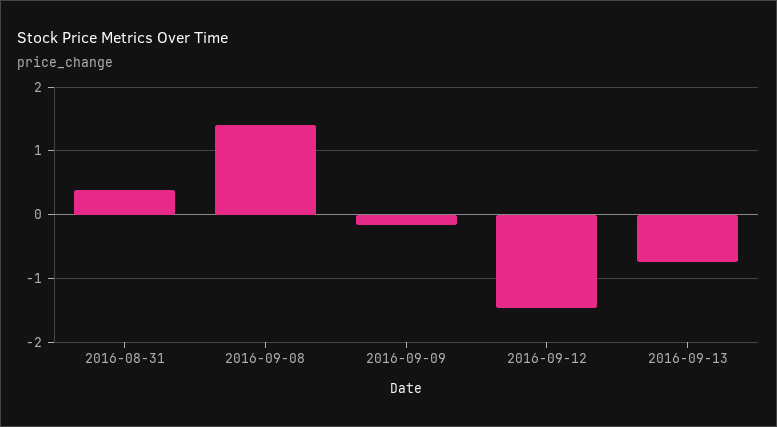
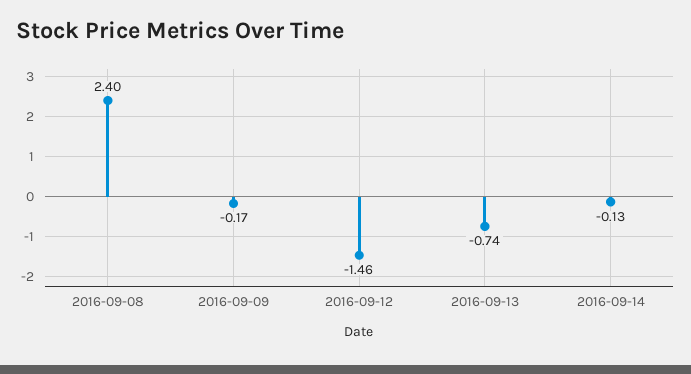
2016-08-31: 0.4 -> none
2016-09-08: 1.4 -> 2.4
2016-09-14: none -> -0.13

